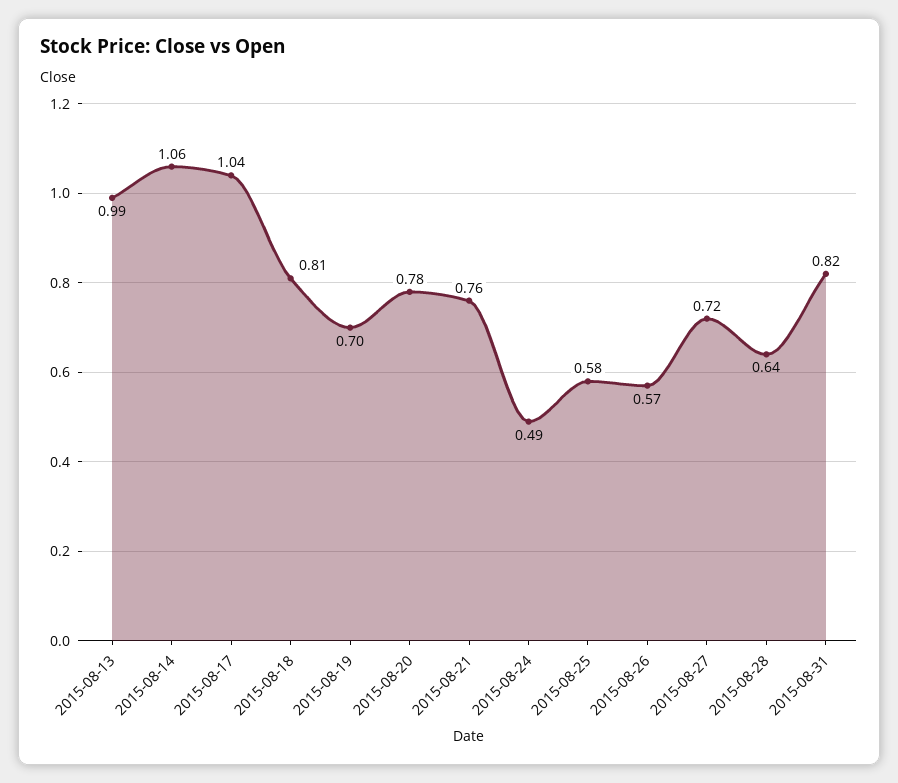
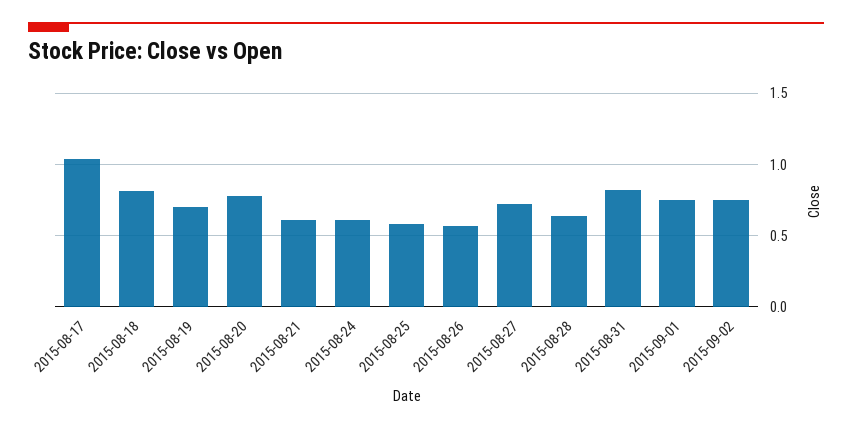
2015-08-13: 0.99 -> none
2015-08-14: 1.06 -> none
2015-08-21: 0.76 -> 0.6
2015-08-24: 0.49 -> 0.6
2015-09-01: none -> 0.75
2015-09-02: none -> 0.75

